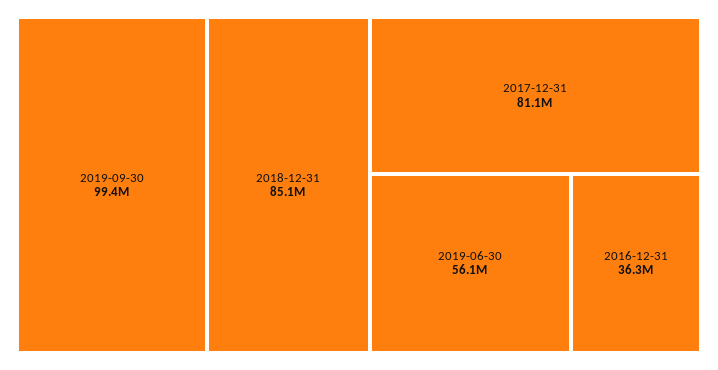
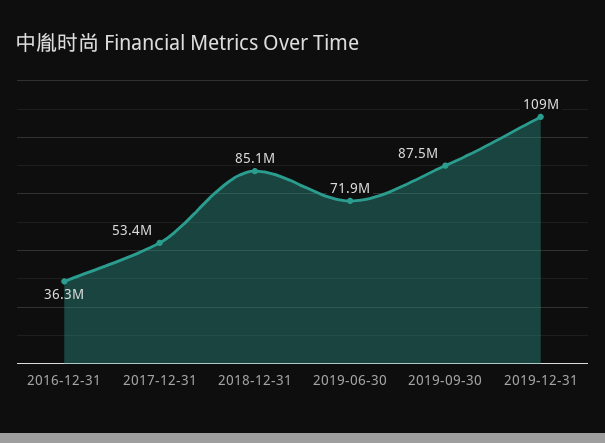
2019-09-30: 99400000 -> 87500000
2017-12-31: 81100000 -> 53400000
2019-06-30: 56100000 -> 71900000
2019-12-31: none -> 109000000

